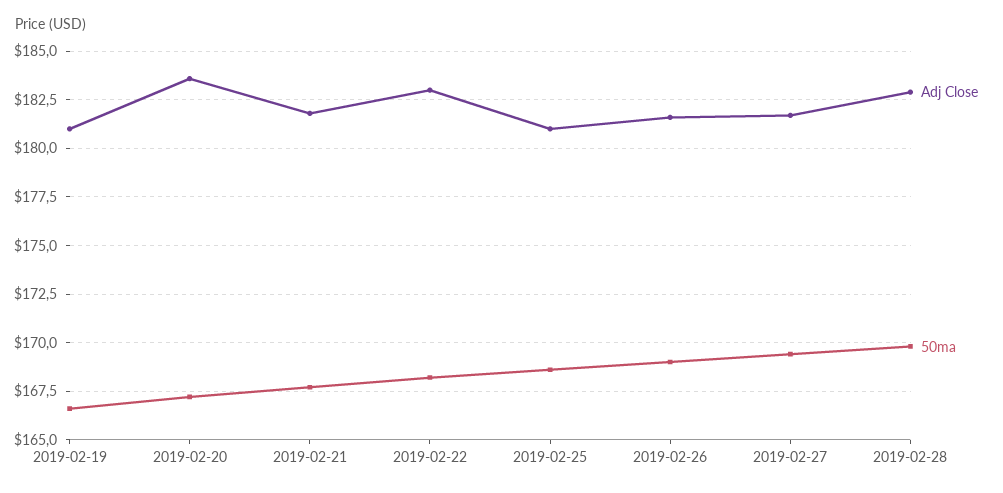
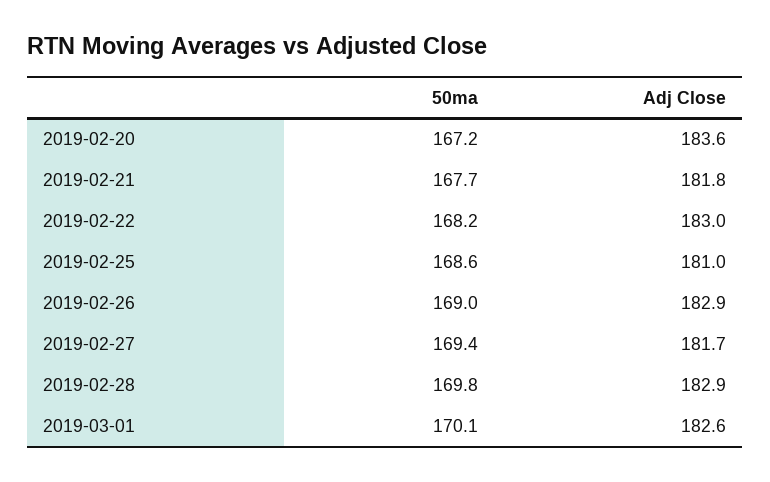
Adj Close, 2019-02-19: 181 -> none
50ma, 2019-02-19: 166.5 -> none
Adj Close, 2019-02-26: 181.5 -> 182.9
50ma, 2019-03-01: none -> 170.1
Adj Close, 2019-03-01: none -> 182.6

